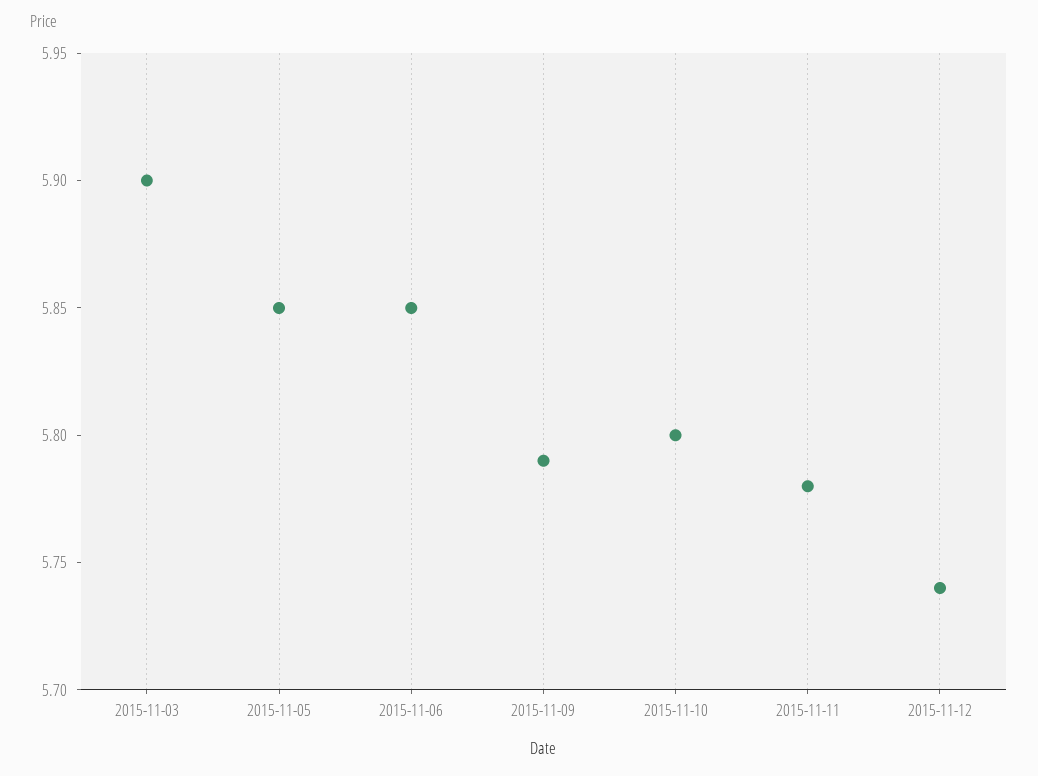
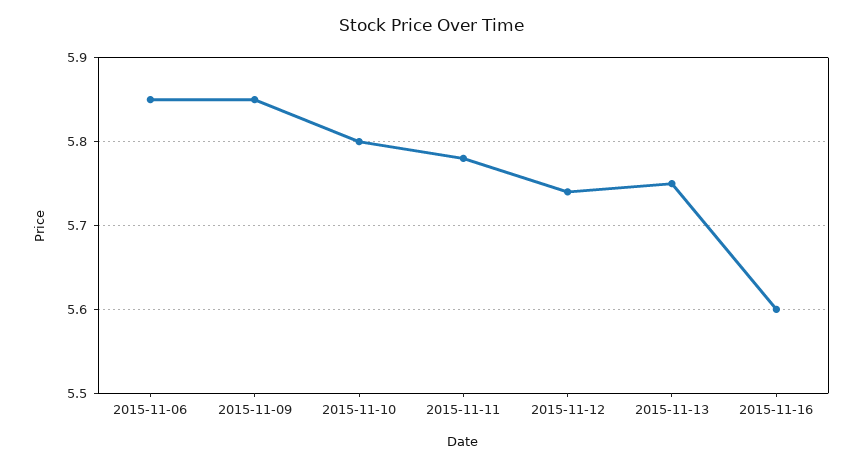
2015-11-03: 5.9 -> none
2015-11-05: 5.85 -> none
2015-11-09: 5.79 -> 5.85
2015-11-13: none -> 5.75
2015-11-16: none -> 5.6

